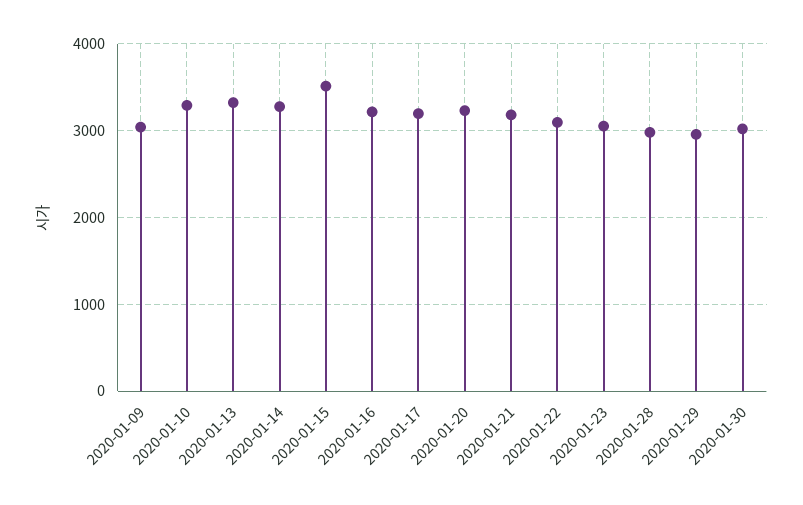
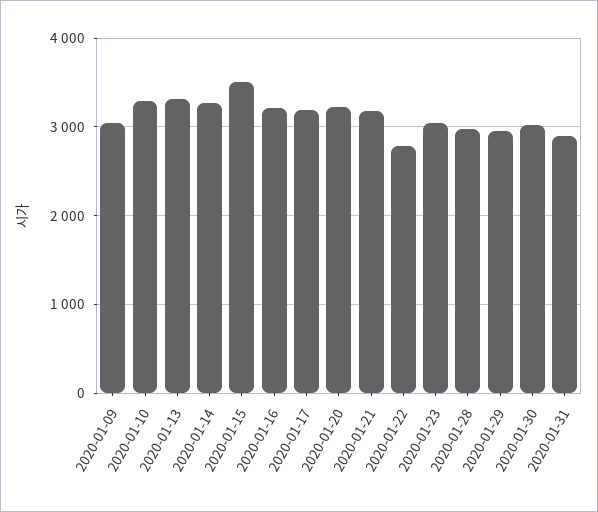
2020-01-22: 3100 -> 2800
2020-01-31: none -> 2900

